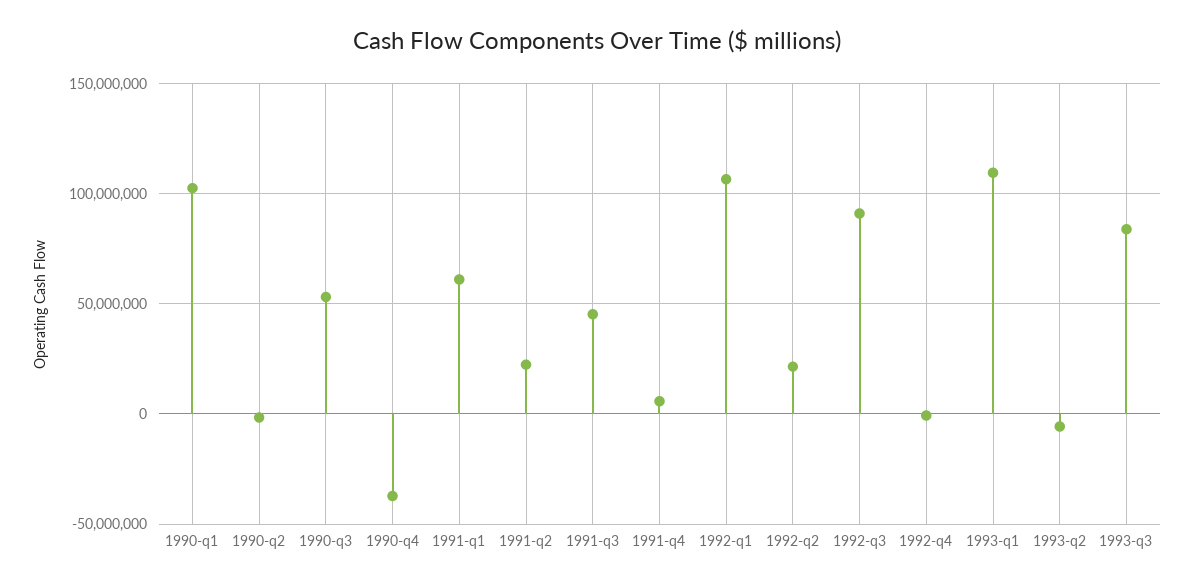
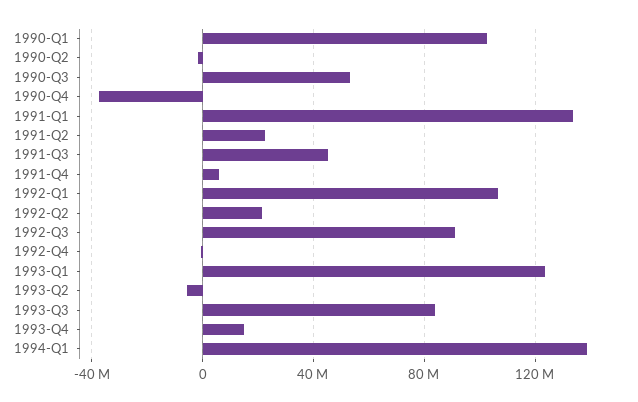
1991-q1: 60000000 -> 135000000
1993-q1: 110000000 -> 125000000
1993-Q4: none -> 15000000
1994-Q1: none -> 140000000

